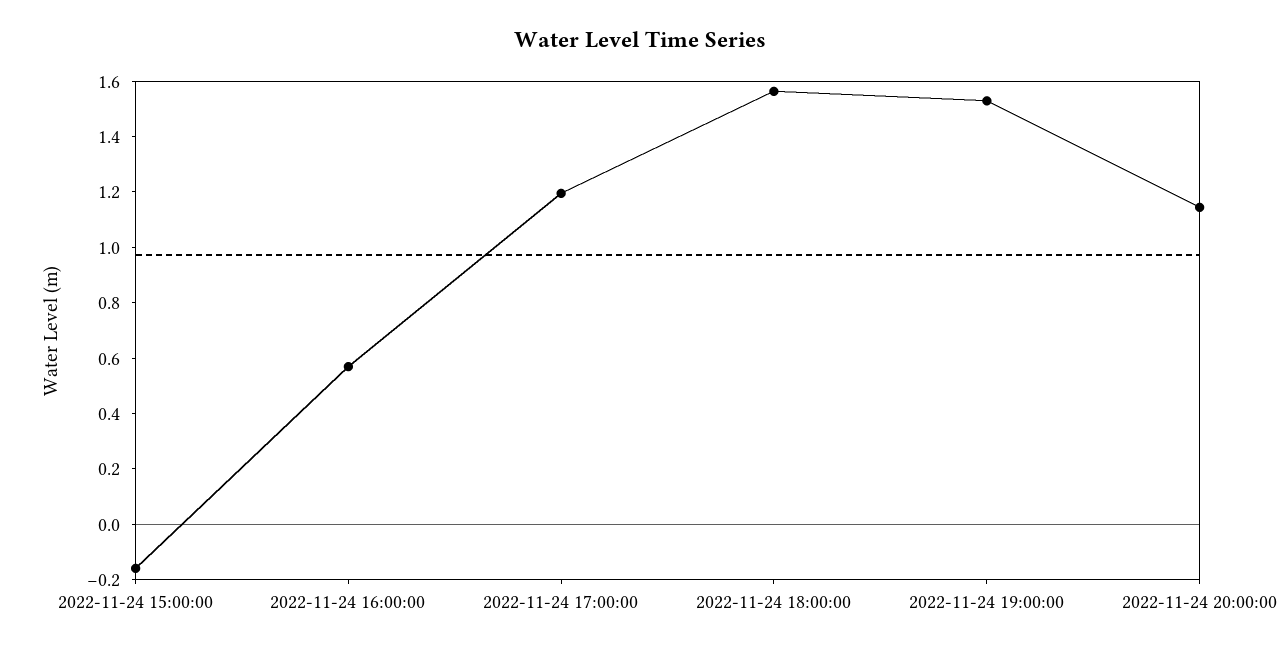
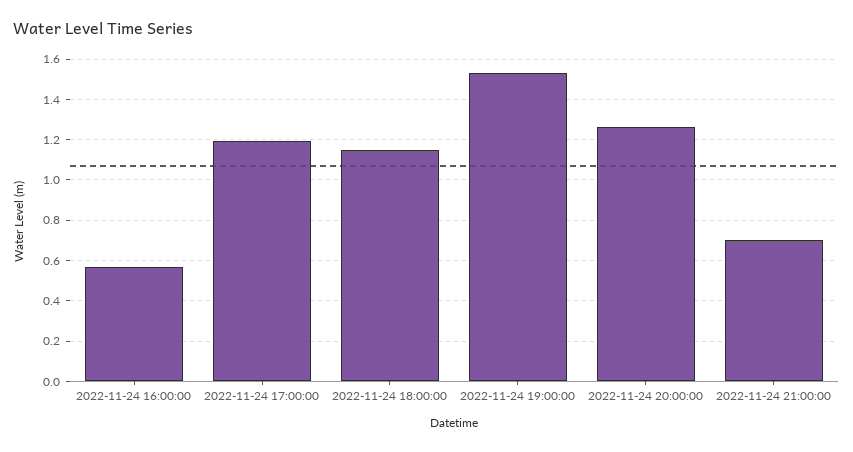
2022-11-24 15:00:00: -0.15 -> none
2022-11-24 18:00:00: 1.55 -> 1.15
2022-11-24 20:00:00: 1.15 -> 1.25
2022-11-24 21:00:00: none -> 0.7

